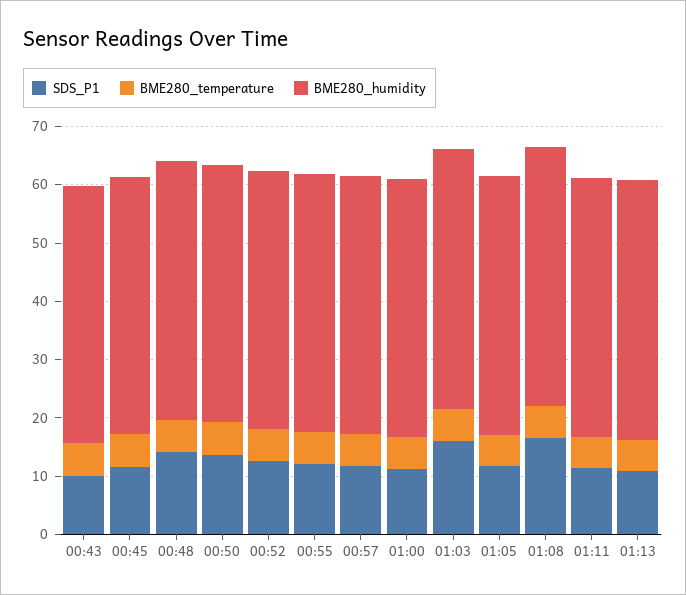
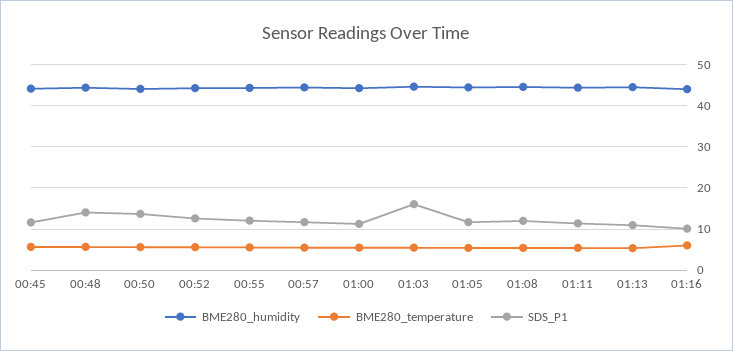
SDS_P1, 00:43: 10 -> none
BME280_temperature, 00:43: 6 -> none
BME280_humidity, 00:43: 44 -> none
SDS_P1, 01:08: 16 -> 12
BME280_humidity, 01:16: none -> 44
BME280_temperature, 01:16: none -> 6
SDS_P1, 01:16: none -> 10

